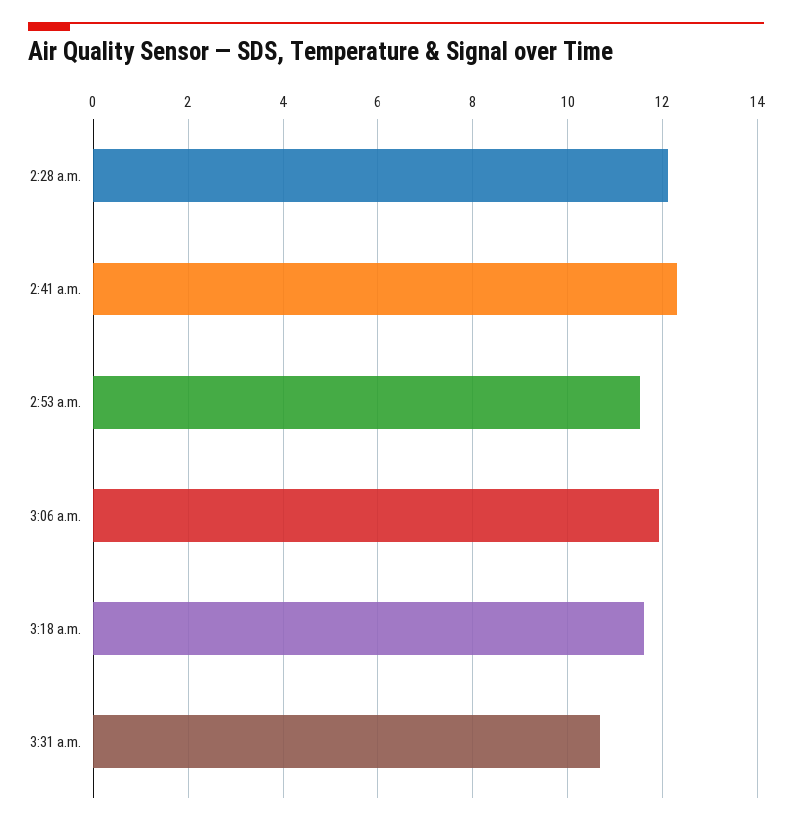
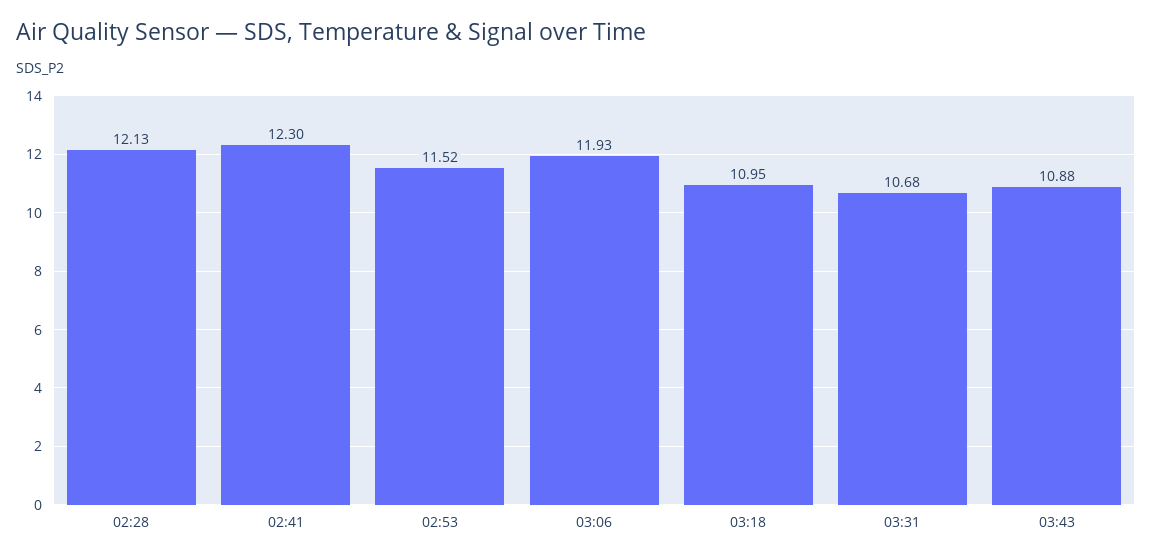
3:18 a.m.: 11.6 -> 10.95
03:43: none -> 10.88

